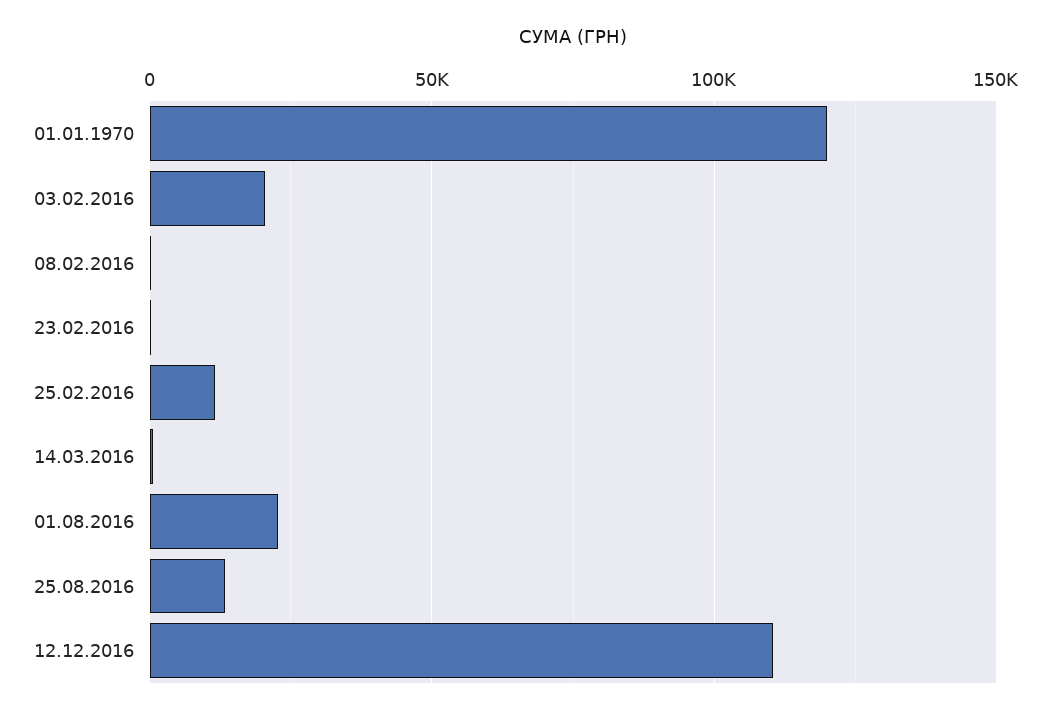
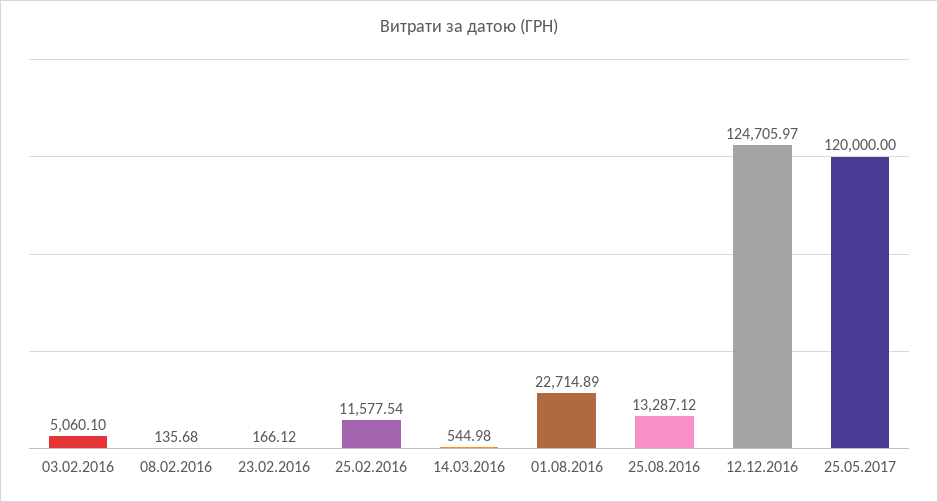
01.01.1970: 120000 -> none
03.02.2016: 20000 -> 5060.1
12.12.2016: 110000 -> 124705.97
25.05.2017: none -> 120000

